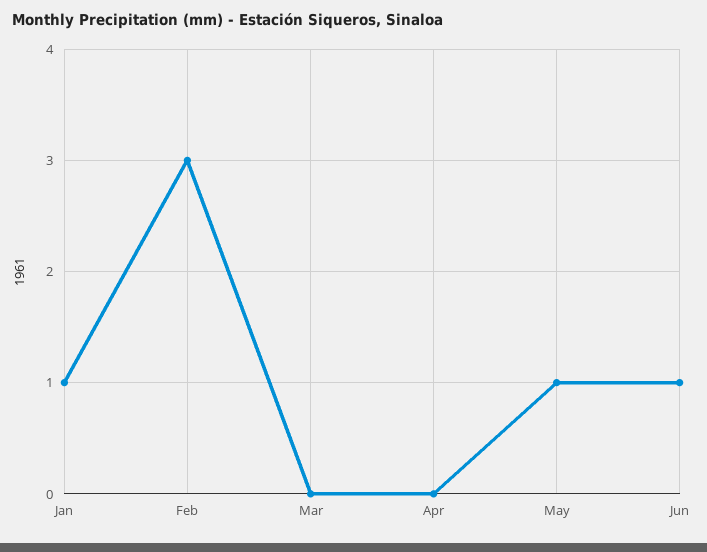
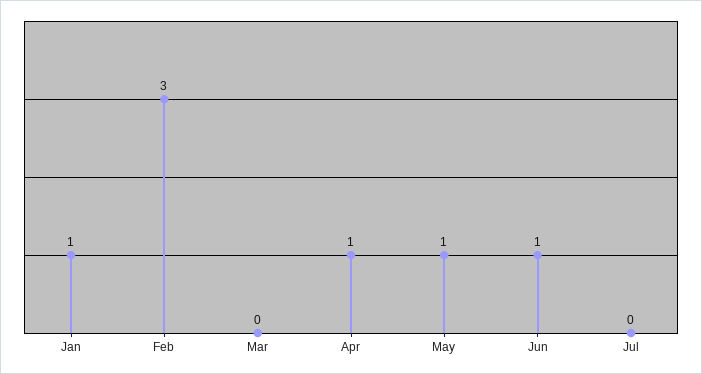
Apr: 0 -> 1
Jul: none -> 0

